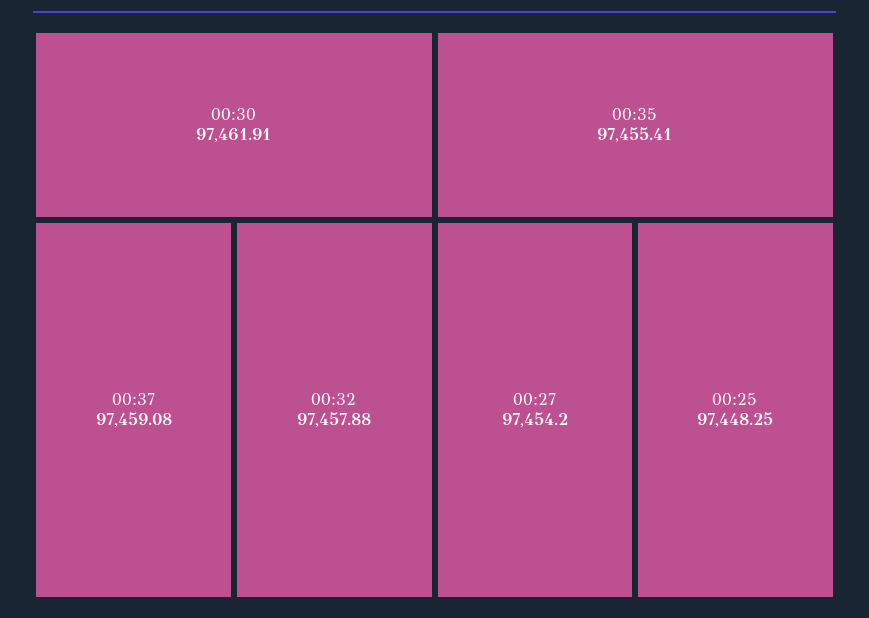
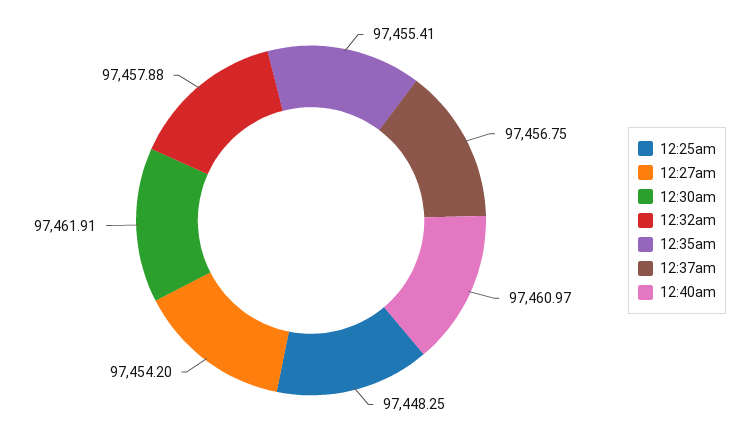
00:37: 97459.08 -> 97456.75
12:40am: none -> 97460.97

